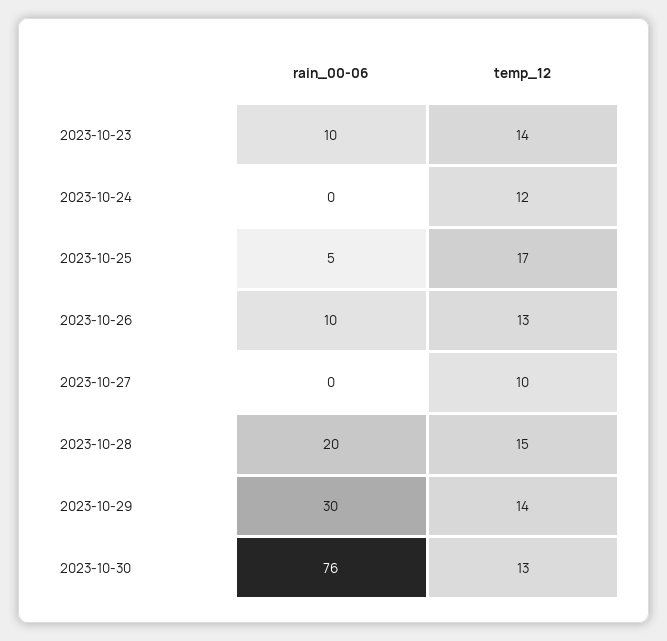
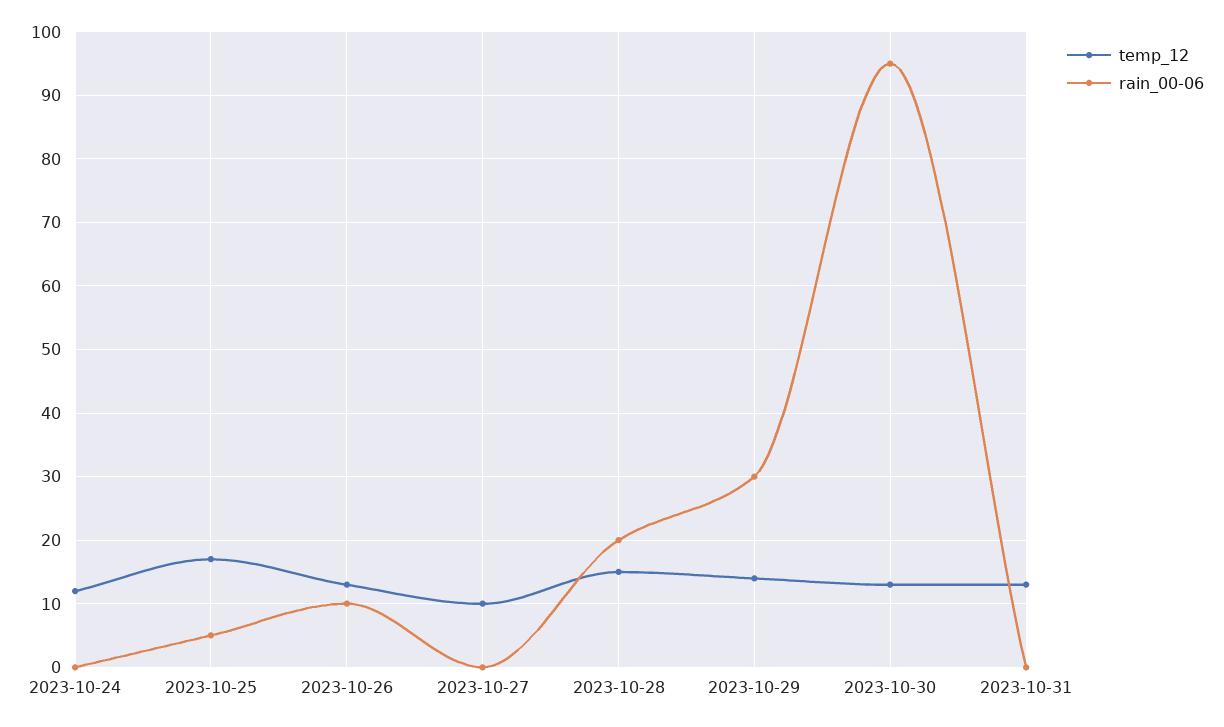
rain_00-06, 2023-10-23: 10 -> none
temp_12, 2023-10-23: 14 -> none
rain_00-06, 2023-10-30: 76 -> 95
temp_12, 2023-10-31: none -> 13
rain_00-06, 2023-10-31: none -> 0

